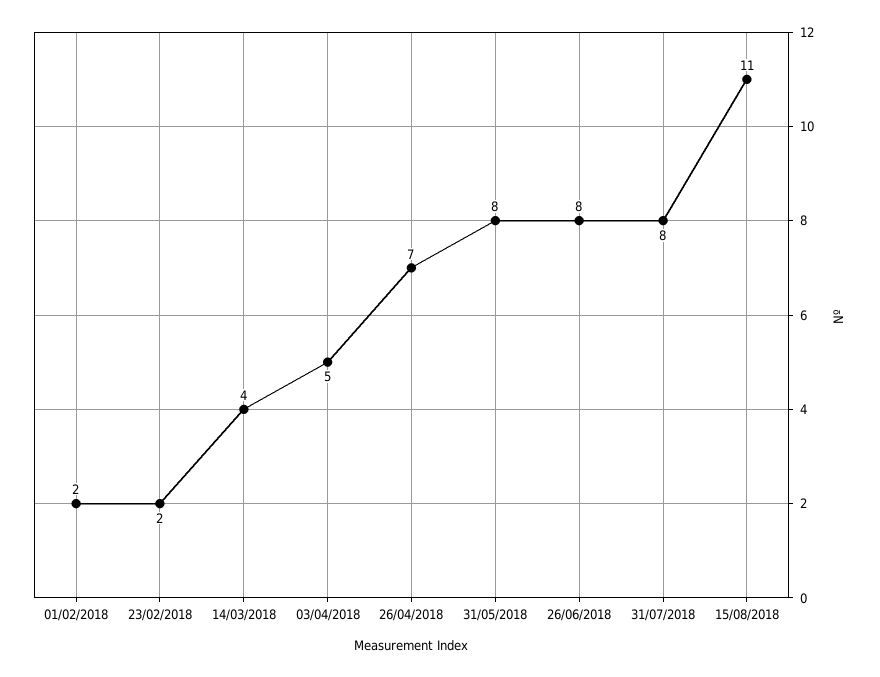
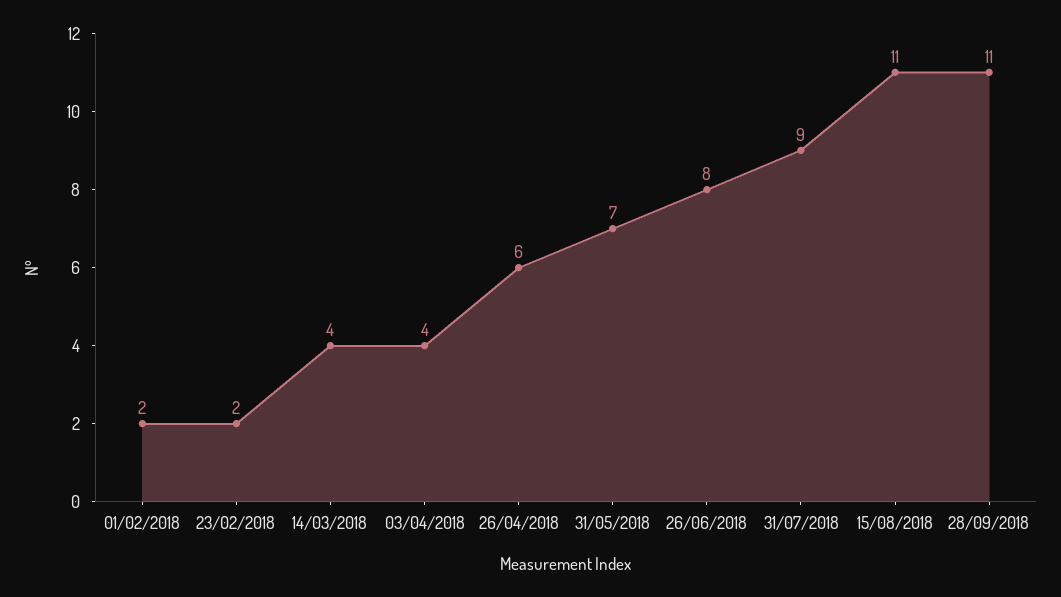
03/04/2018: 5 -> 4
26/04/2018: 7 -> 6
31/05/2018: 8 -> 7
31/07/2018: 8 -> 9
28/09/2018: none -> 11

